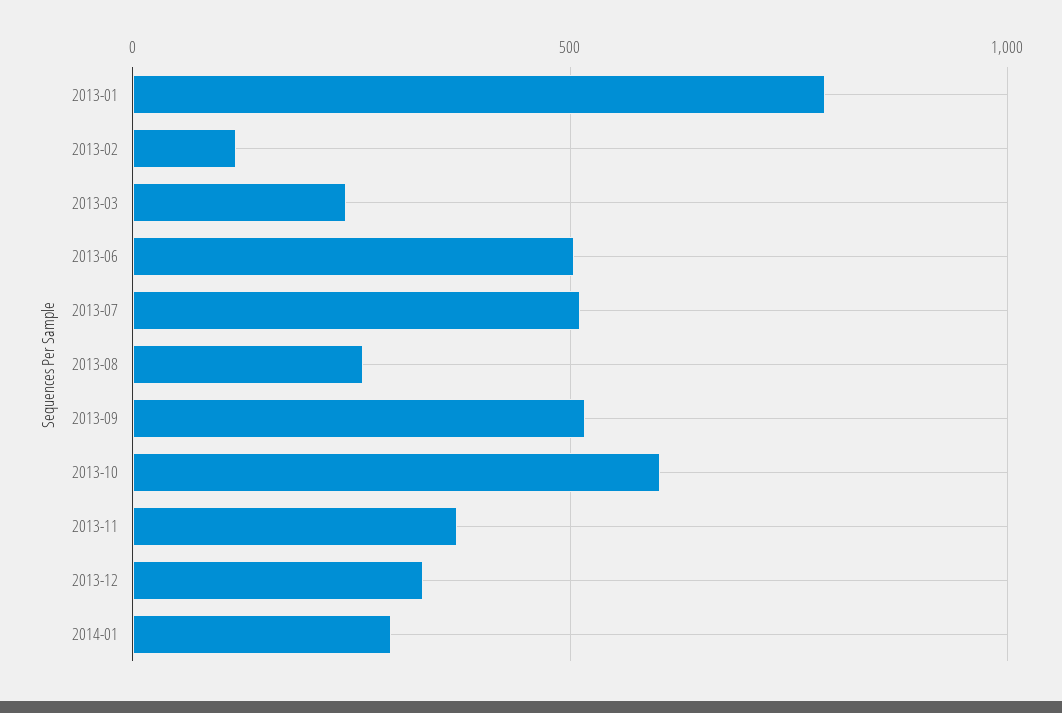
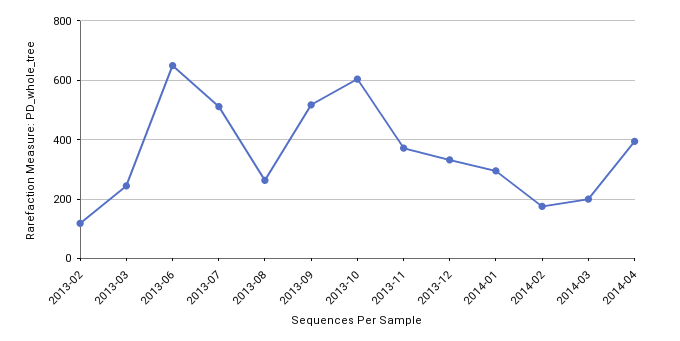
2013-01: 800 -> none
2013-06: 500 -> 650
2014-02: none -> 175
2014-03: none -> 200
2014-04: none -> 400

